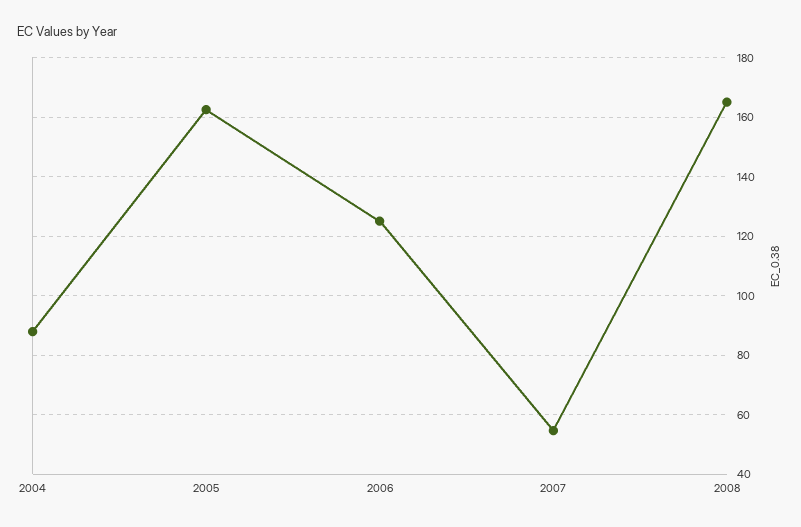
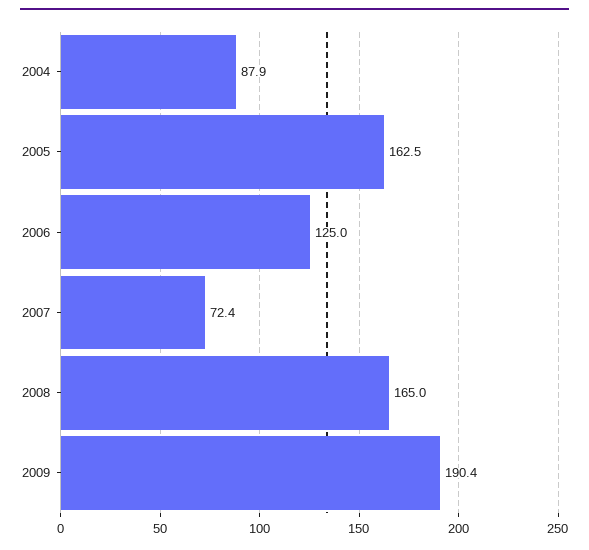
2007: 55 -> 72.4
2009: none -> 190.4

